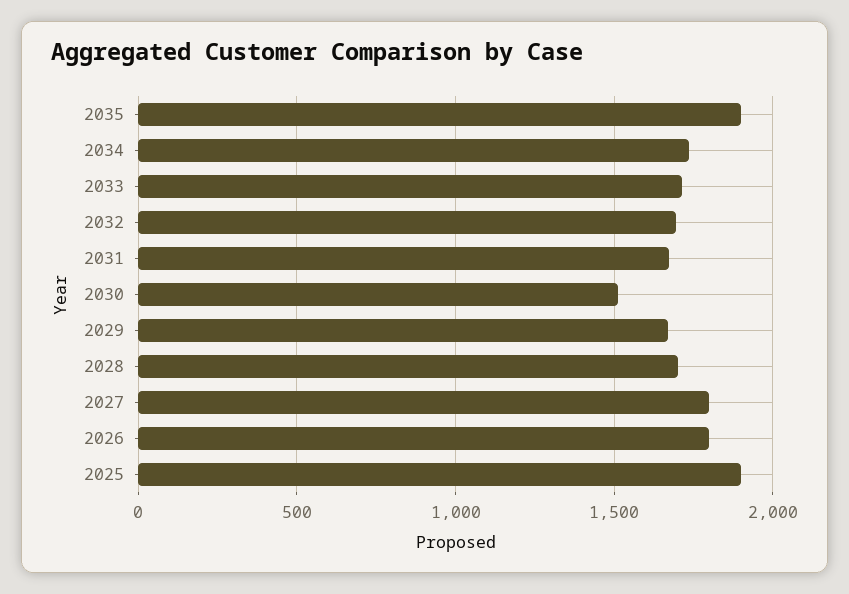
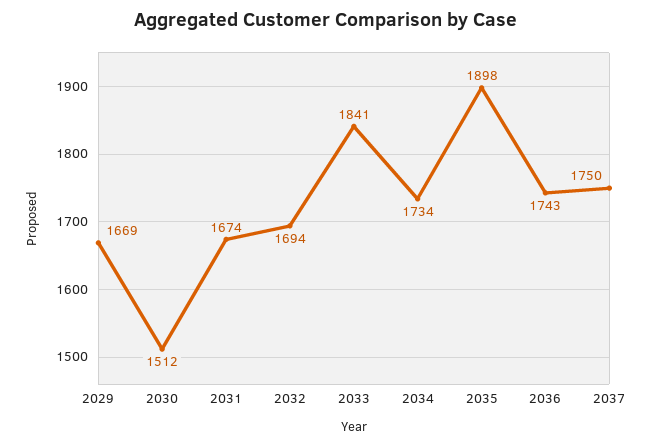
2033: 1700 -> 1841
2028: 1700 -> none
2027: 1800 -> none
2026: 1800 -> none
2025: 1900 -> none
2036: none -> 1743
2037: none -> 1750

